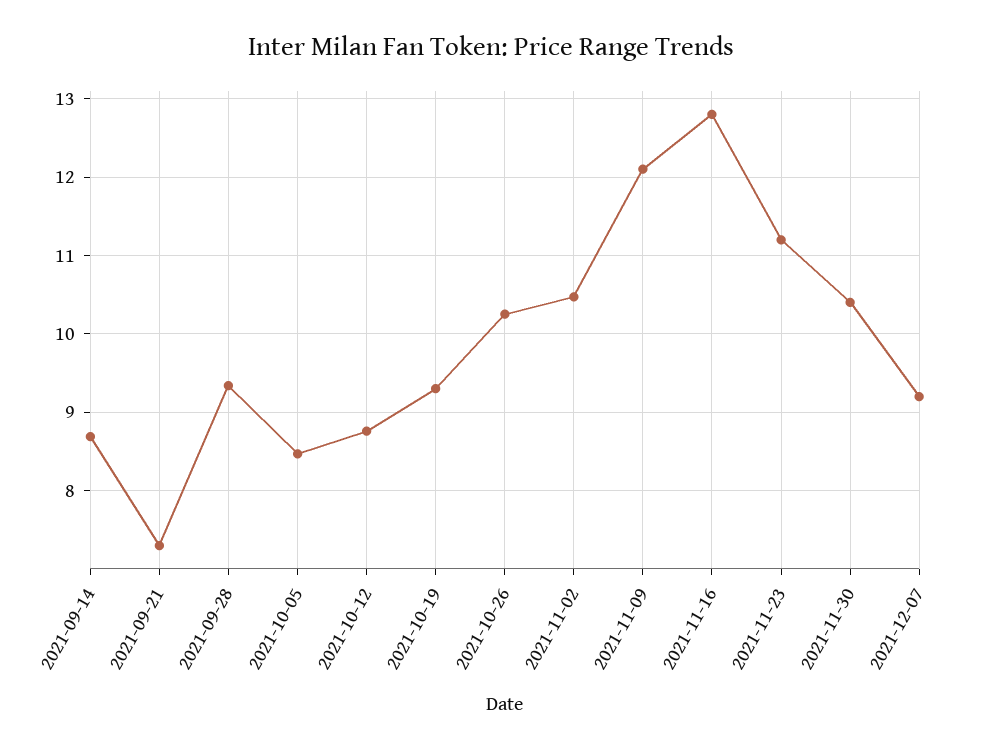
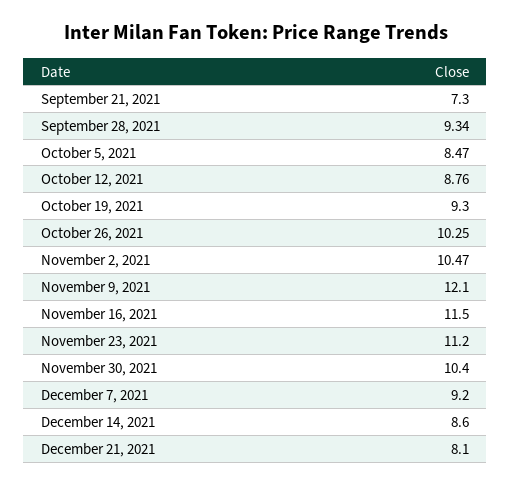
2021-09-14: 8.7 -> none
2021-11-16: 12.8 -> 11.5
December 14, 2021: none -> 8.6
December 21, 2021: none -> 8.1

